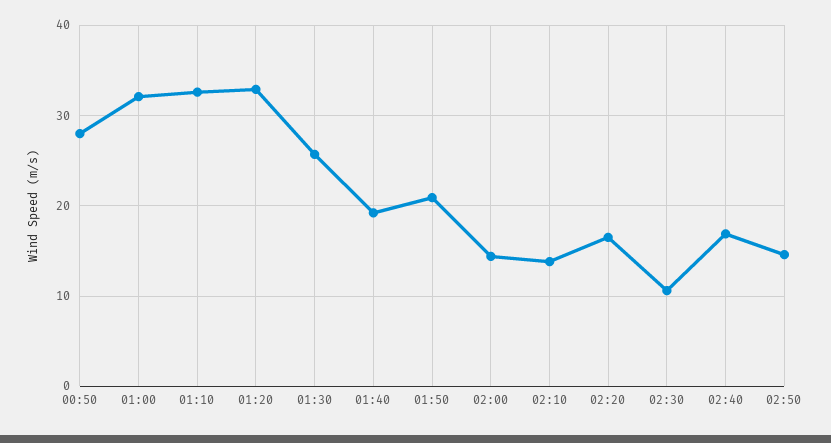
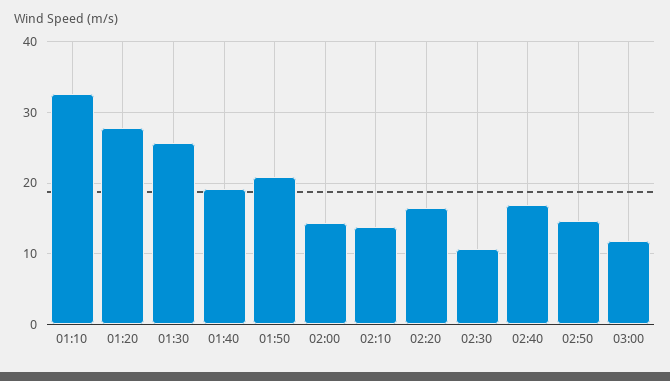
00:50: 28 -> none
01:00: 32 -> none
01:20: 33 -> 28
03:00: none -> 12

